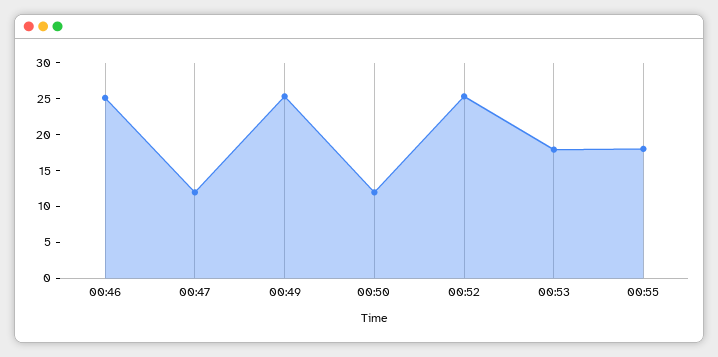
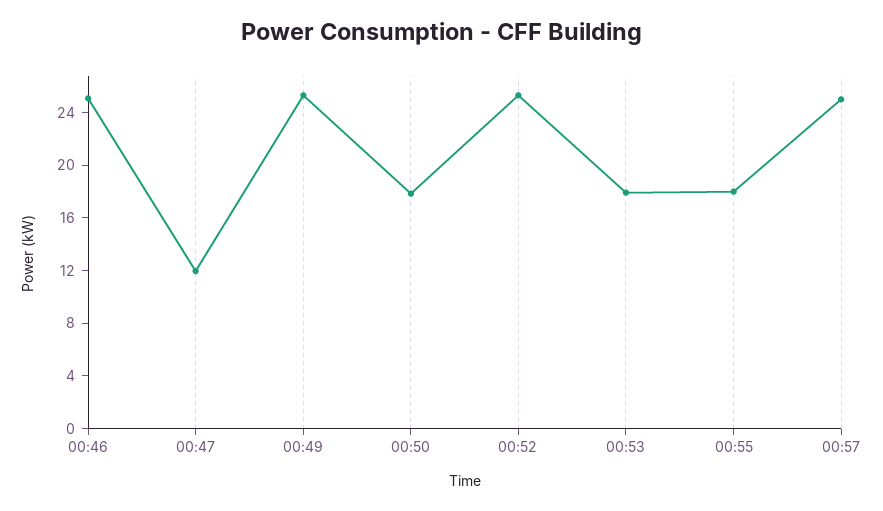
00:50: 12.5 -> 18
00:57: none -> 25

